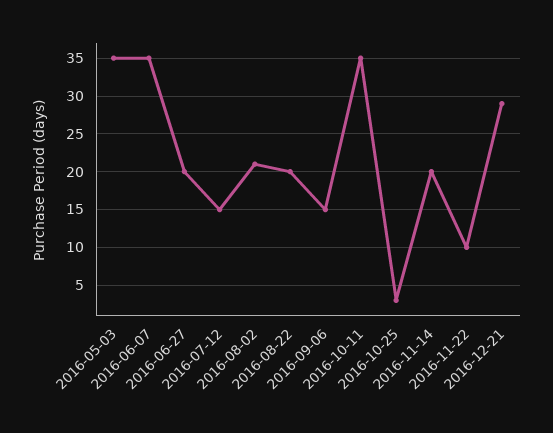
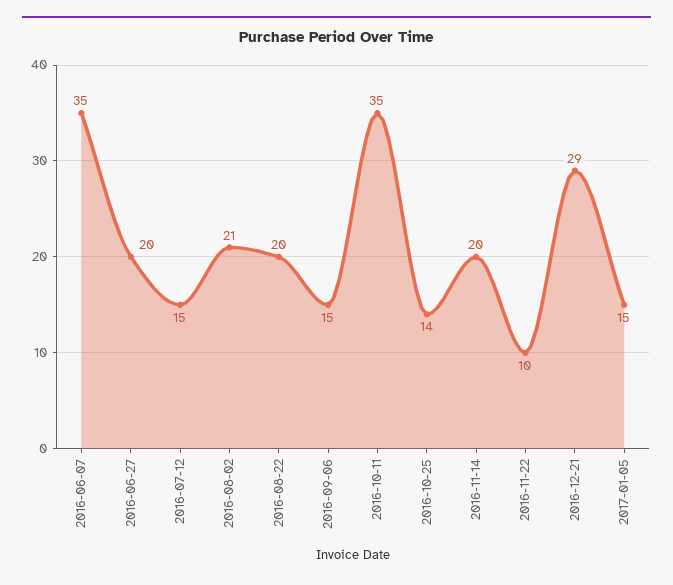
2016-05-03: 35 -> none
2016-10-25: 3 -> 14
2017-01-05: none -> 15

